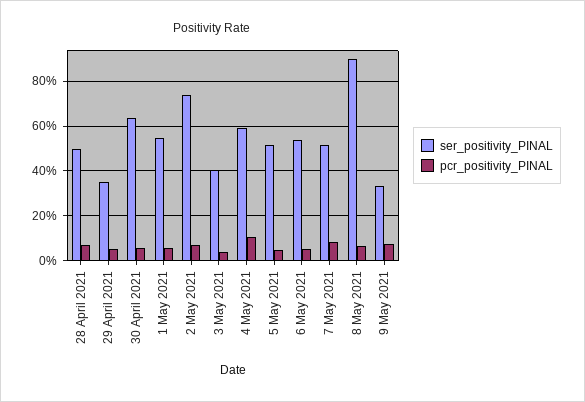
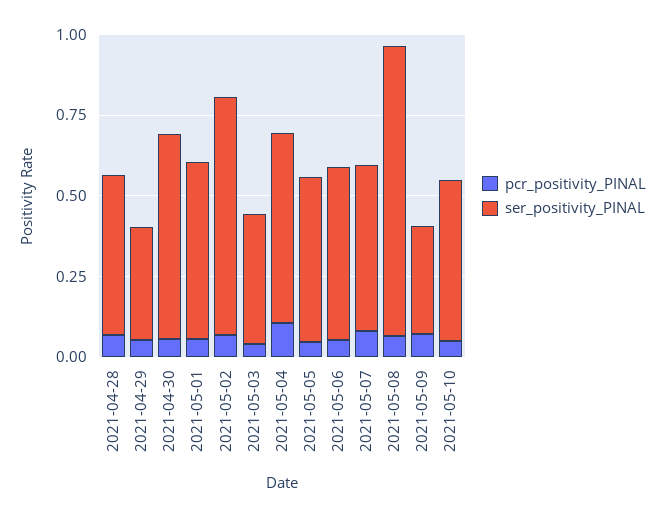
pcr_positivity_PINAL, 2021-05-10: none -> 0.05
ser_positivity_PINAL, 2021-05-10: none -> 0.5

